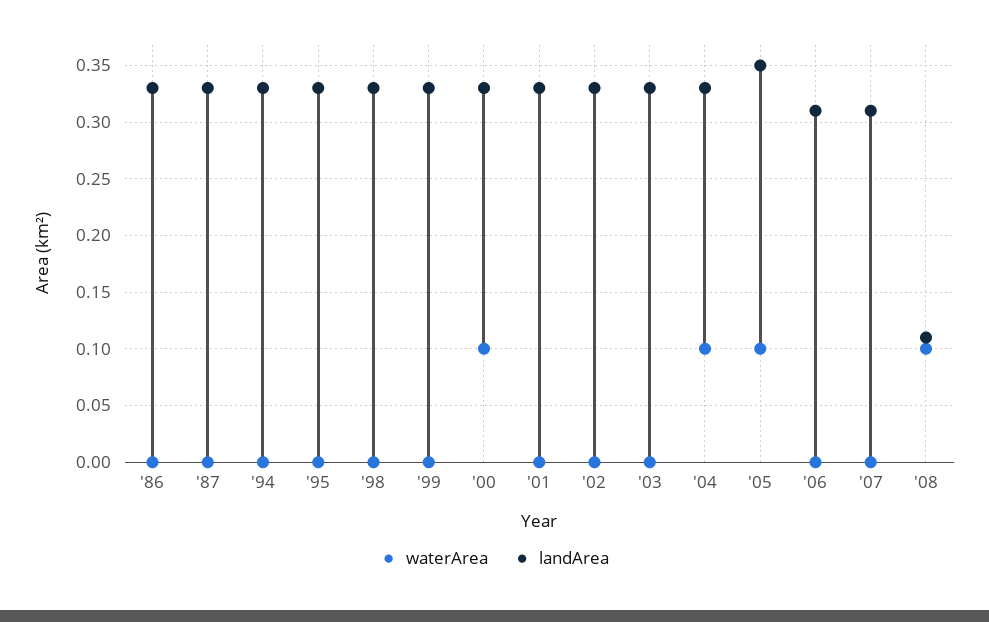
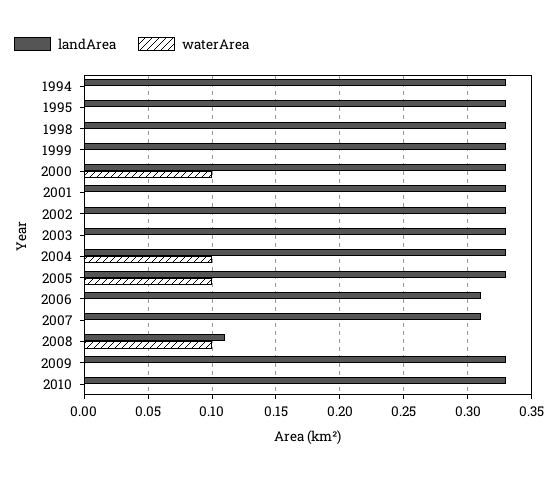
waterArea, '86: 0 -> none
landArea, '86: 0.33 -> none
waterArea, '87: 0 -> none
landArea, '87: 0.33 -> none
landArea, '05: 0.35 -> 0.33
landArea, 2009: none -> 0.33
waterArea, 2009: none -> 0
landArea, 2010: none -> 0.33
waterArea, 2010: none -> 0

